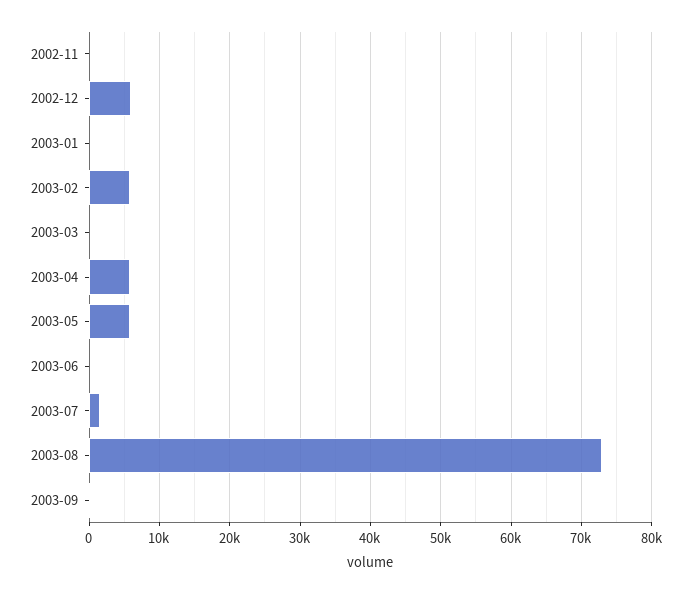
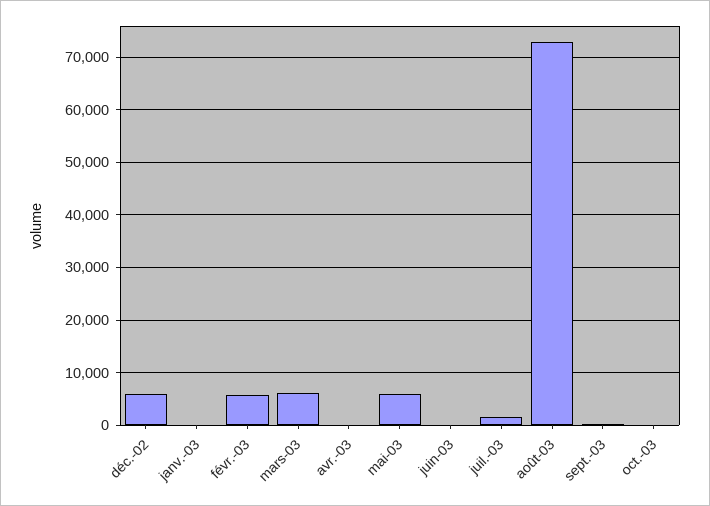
2002-11: 0 -> none
2003-03: 0 -> 6000
2003-04: 6000 -> 0
oct.-03: none -> 0

